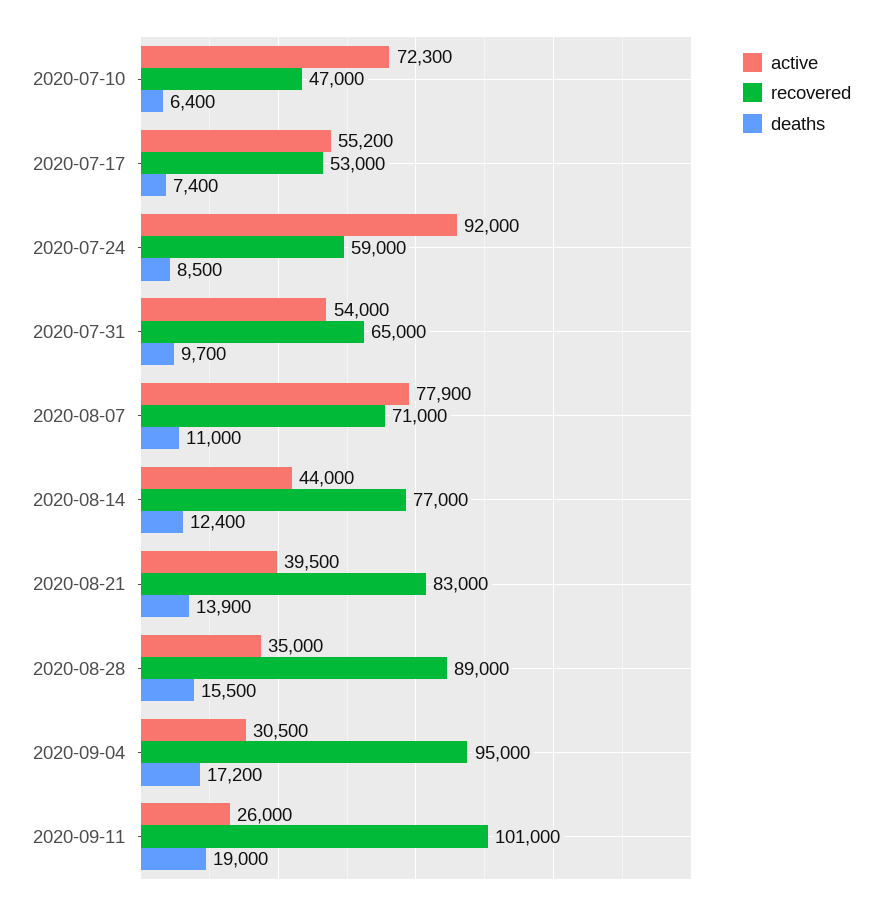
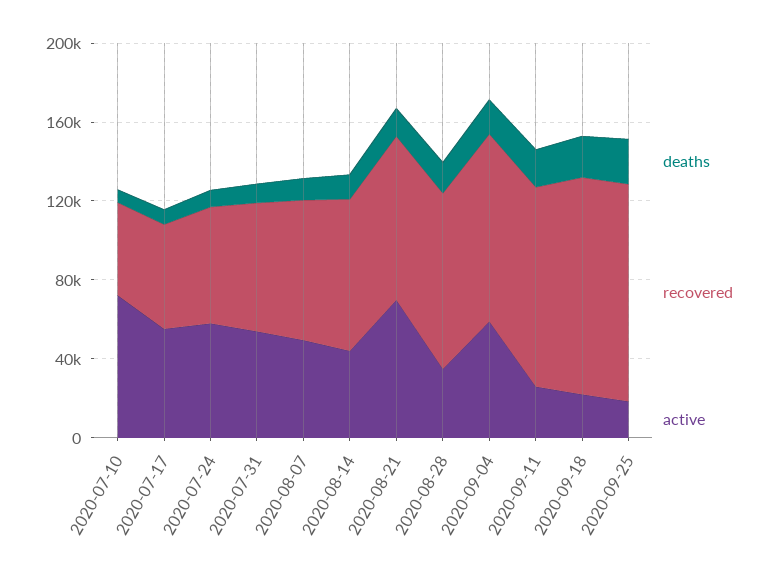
active, 2020-07-24: 92000 -> 60000
active, 2020-08-07: 77900 -> 50000
active, 2020-08-21: 39500 -> 70000
active, 2020-09-04: 30500 -> 60000
deaths, 2020-09-18: none -> 20000
recovered, 2020-09-18: none -> 110000
active, 2020-09-18: none -> 20000
deaths, 2020-09-25: none -> 20000
recovered, 2020-09-25: none -> 110000
active, 2020-09-25: none -> 20000

